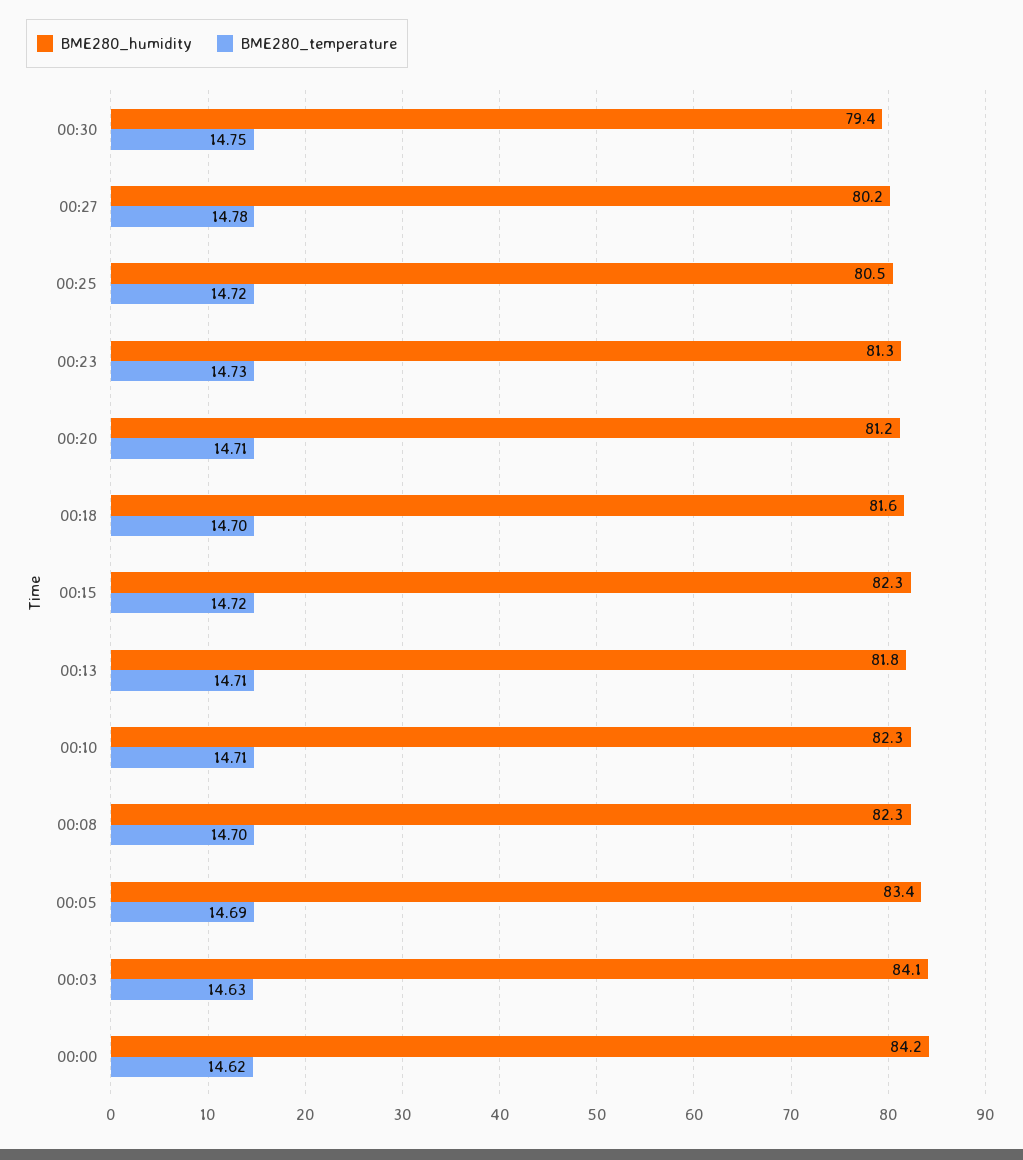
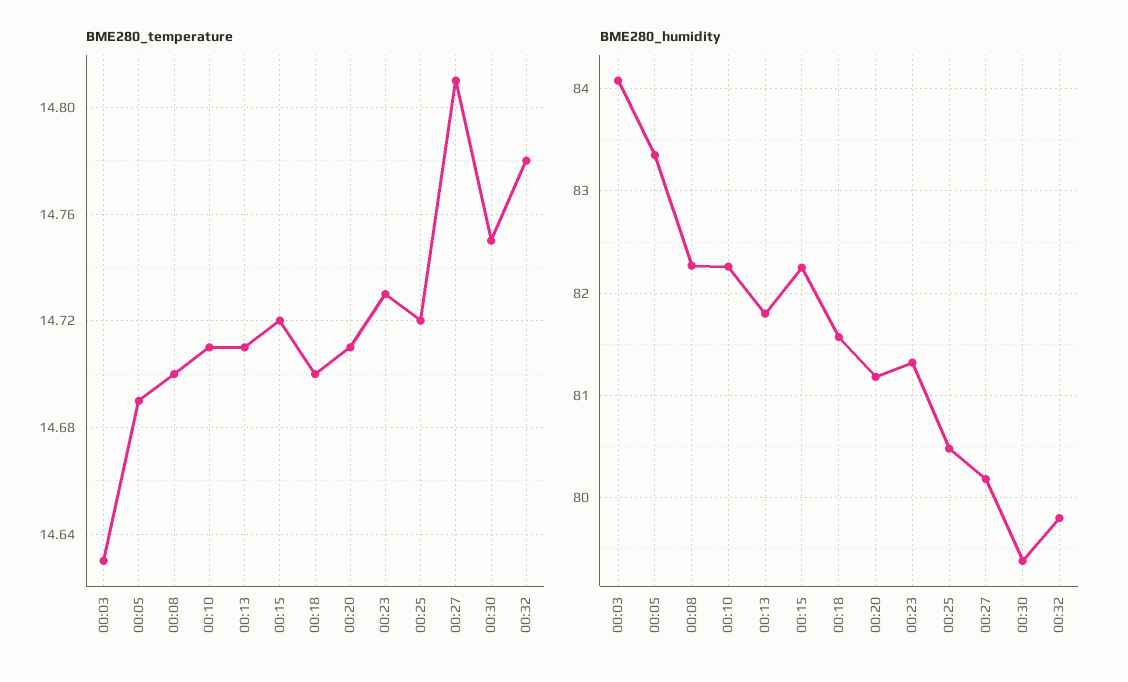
BME280_temperature, 00:27: 14.78 -> 14.81
BME280_humidity, 00:00: 84.2 -> none
BME280_temperature, 00:00: 14.62 -> none
BME280_temperature, 00:32: none -> 14.78
BME280_humidity, 00:32: none -> 79.8

